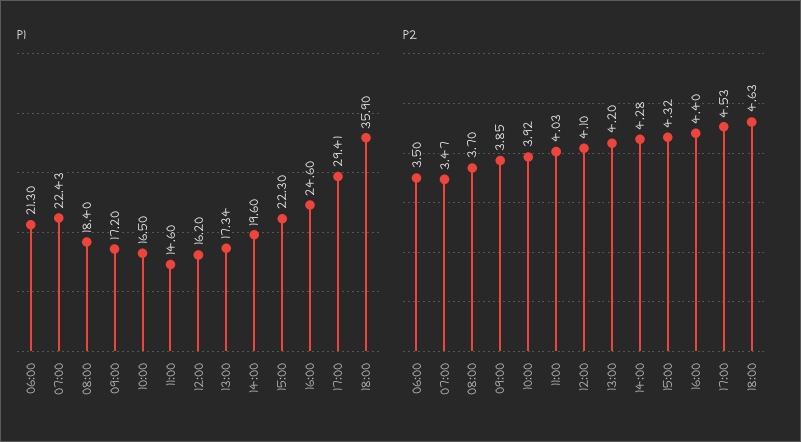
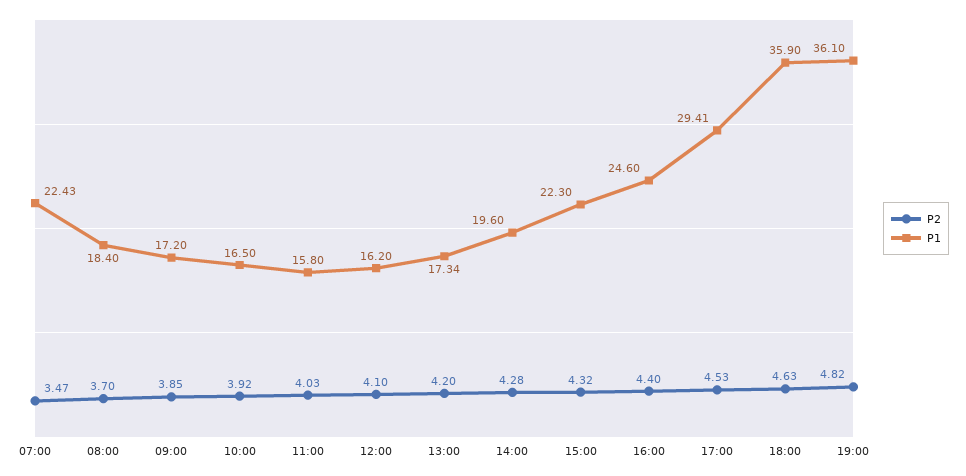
P1, 06:00: 21.3 -> none
P1, 11:00: 14.6 -> 15.8
P2, 06:00: 3.5 -> none
P2, 19:00: none -> 4.82
P1, 19:00: none -> 36.1

